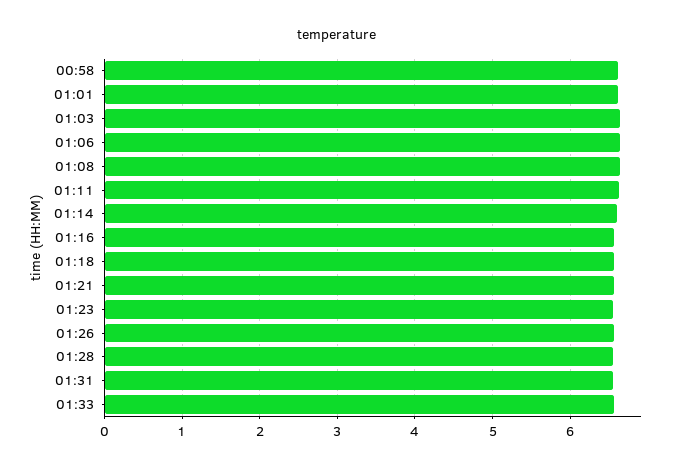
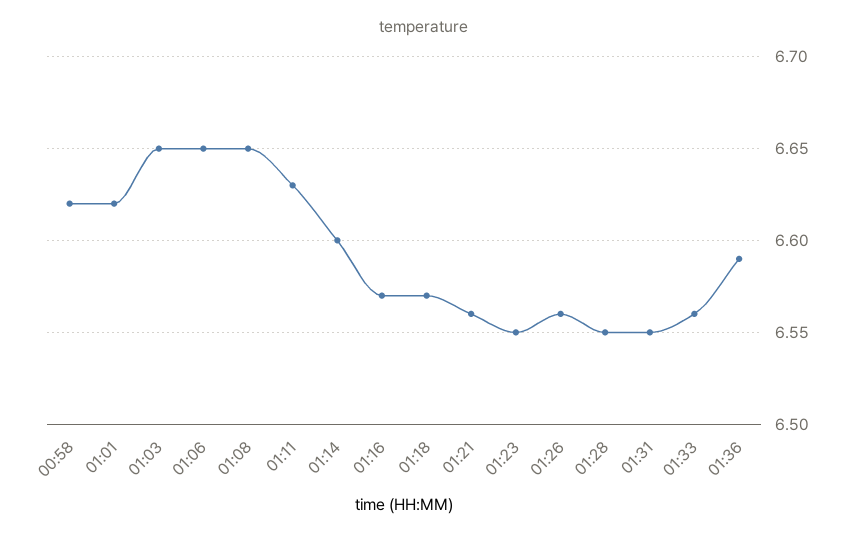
01:36: none -> 6.59

